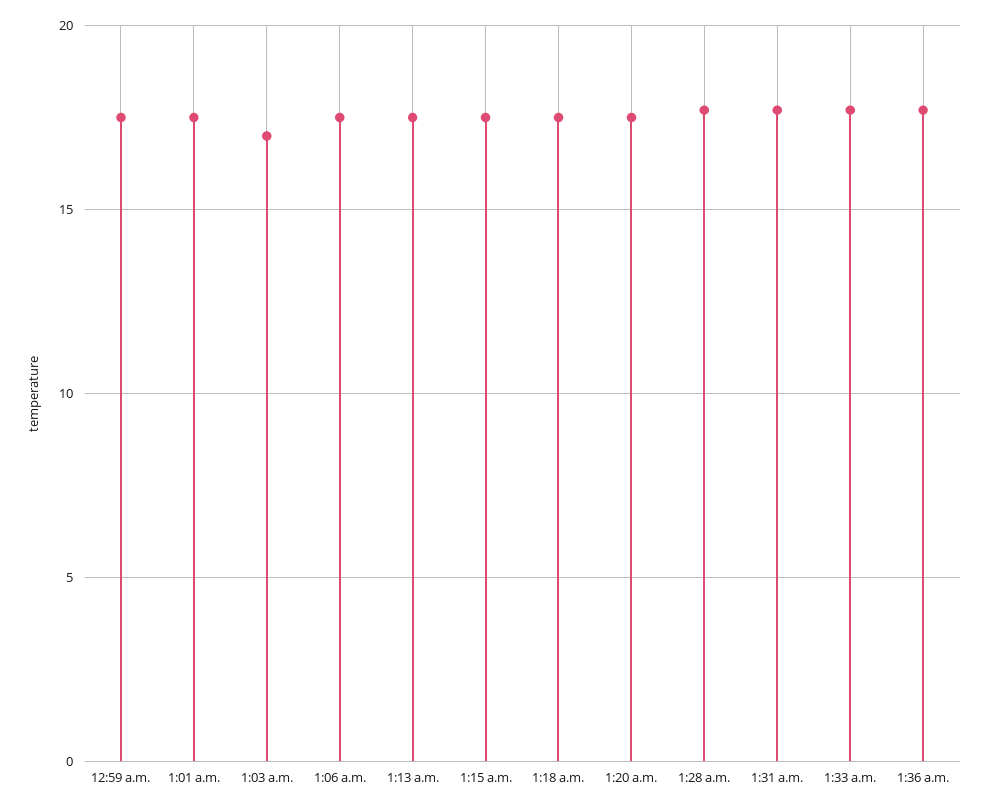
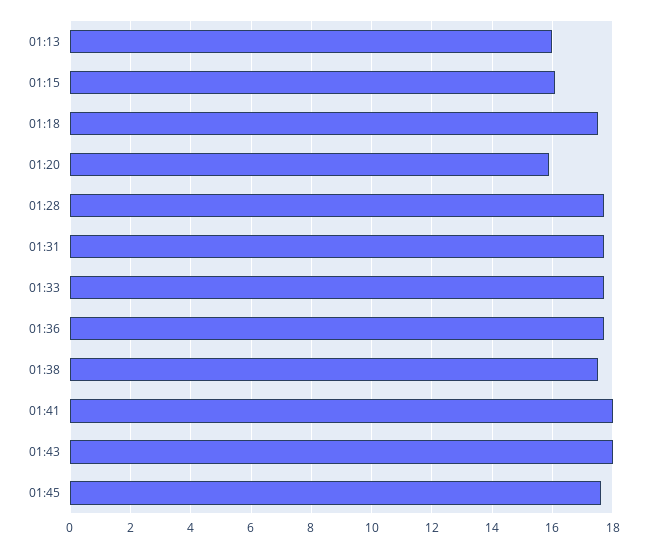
12:59 a.m.: 17.5 -> none
1:01 a.m.: 17.5 -> none
1:03 a.m.: 17 -> none
1:06 a.m.: 17.5 -> none
1:13 a.m.: 17.5 -> 16
1:15 a.m.: 17.5 -> 16
1:20 a.m.: 17.5 -> 16
01:38: none -> 17.5
01:41: none -> 18
01:43: none -> 18
01:45: none -> 17.5

